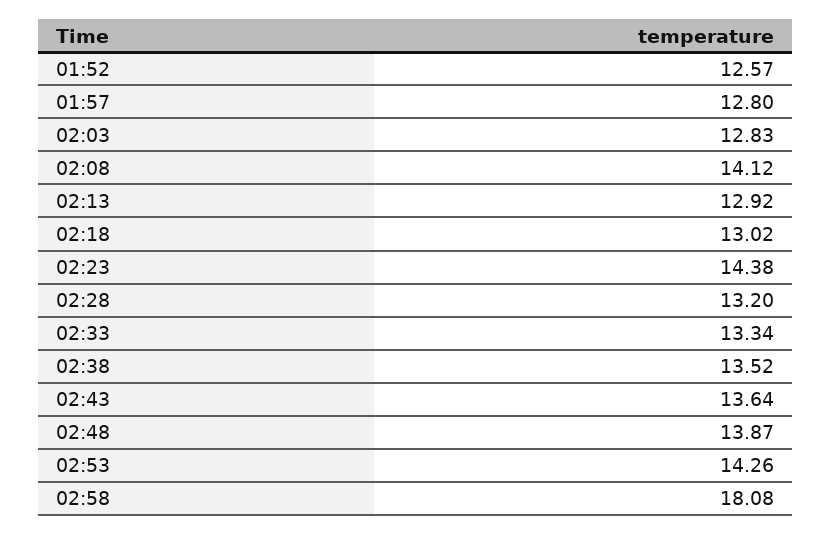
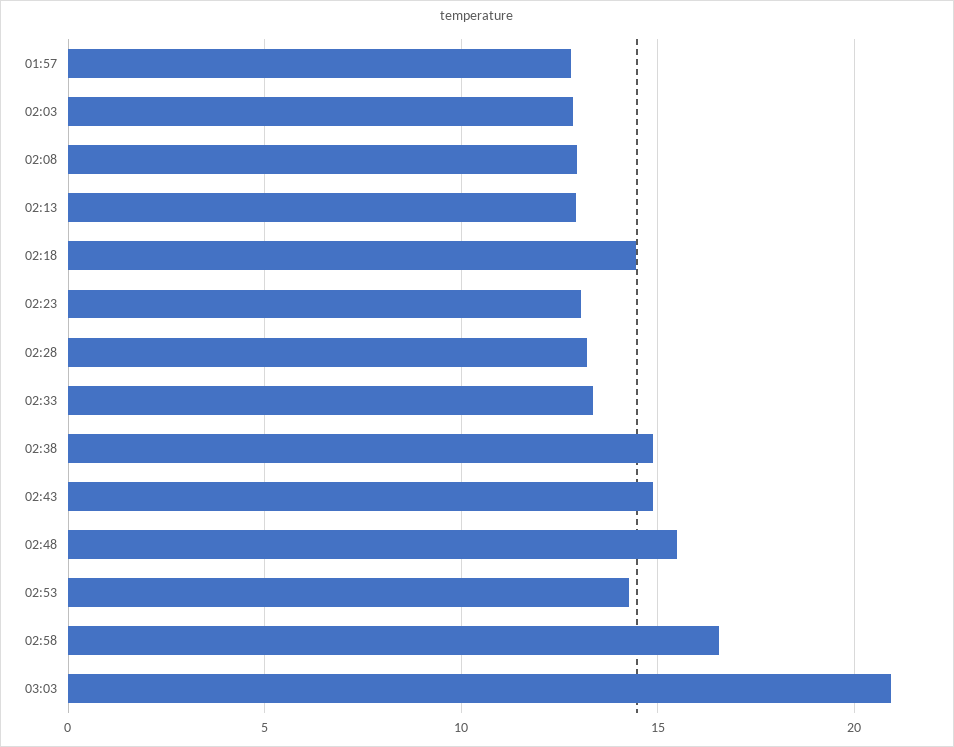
01:52: 12.57 -> none
02:08: 14.12 -> 13
02:18: 13.02 -> 14.5
02:23: 14.38 -> 13
02:38: 13.52 -> 15
02:43: 13.64 -> 15
02:48: 13.87 -> 15.5
02:58: 18.08 -> 16.5
03:03: none -> 21

